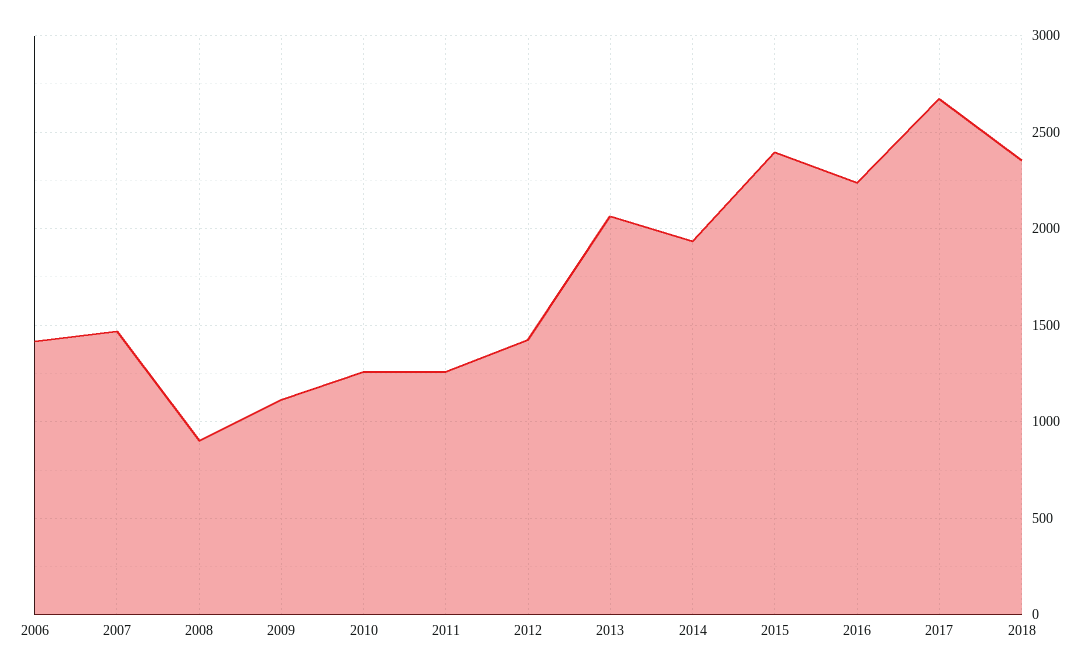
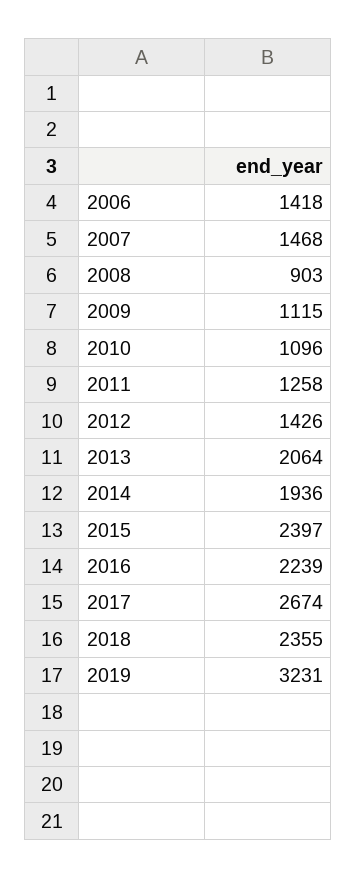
2010: 1250 -> 1096
2019: none -> 3231

